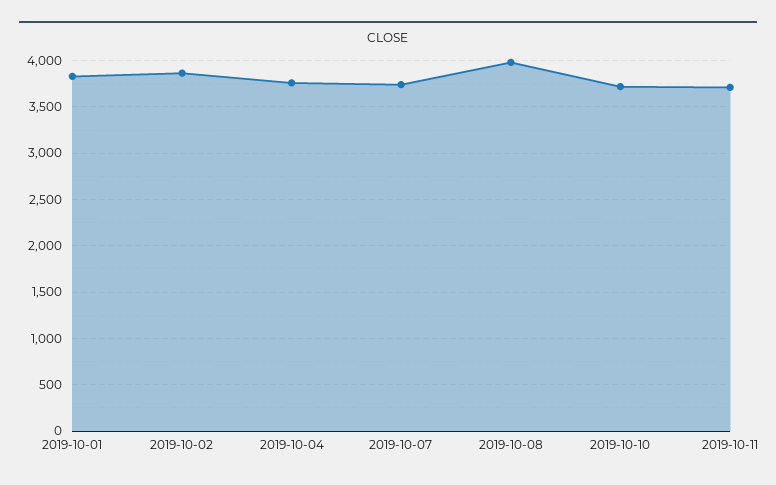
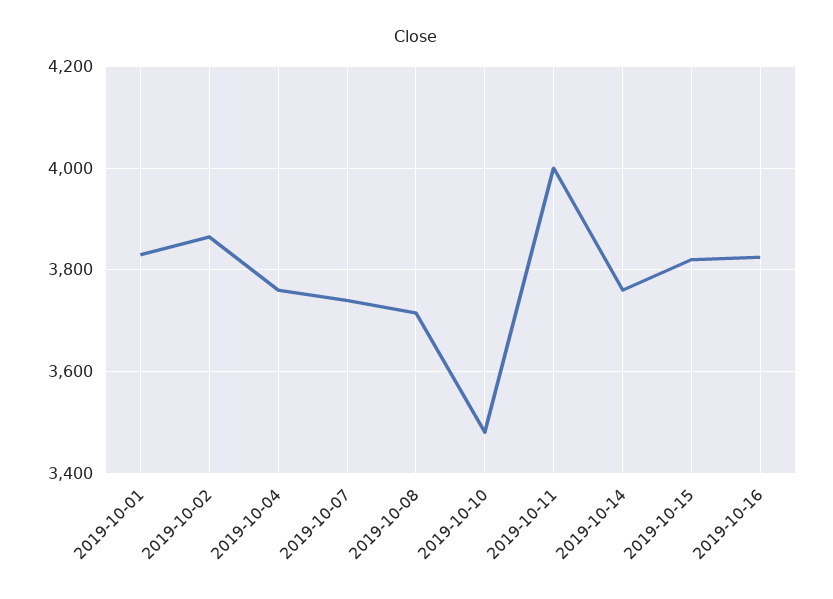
2019-10-08: 4000 -> 3720
2019-10-10: 3700 -> 3480
2019-10-11: 3700 -> 4000
2019-10-14: none -> 3760
2019-10-15: none -> 3820
2019-10-16: none -> 3820

